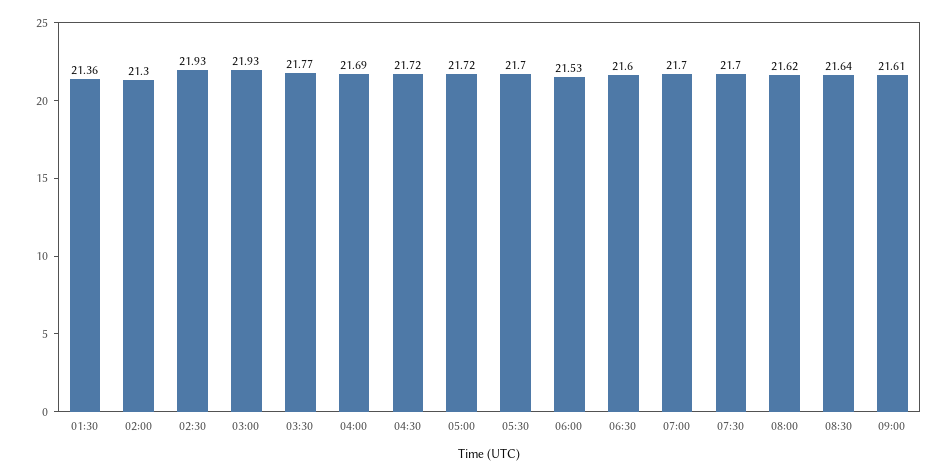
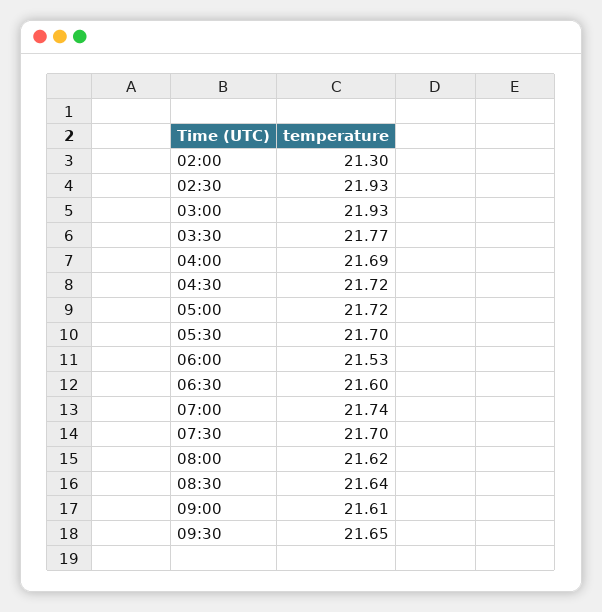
01:30: 21.36 -> none
07:00: 21.7 -> 21.74
09:30: none -> 21.65

